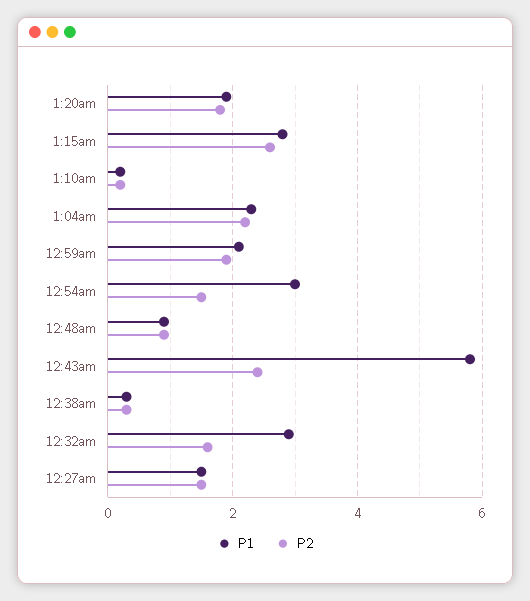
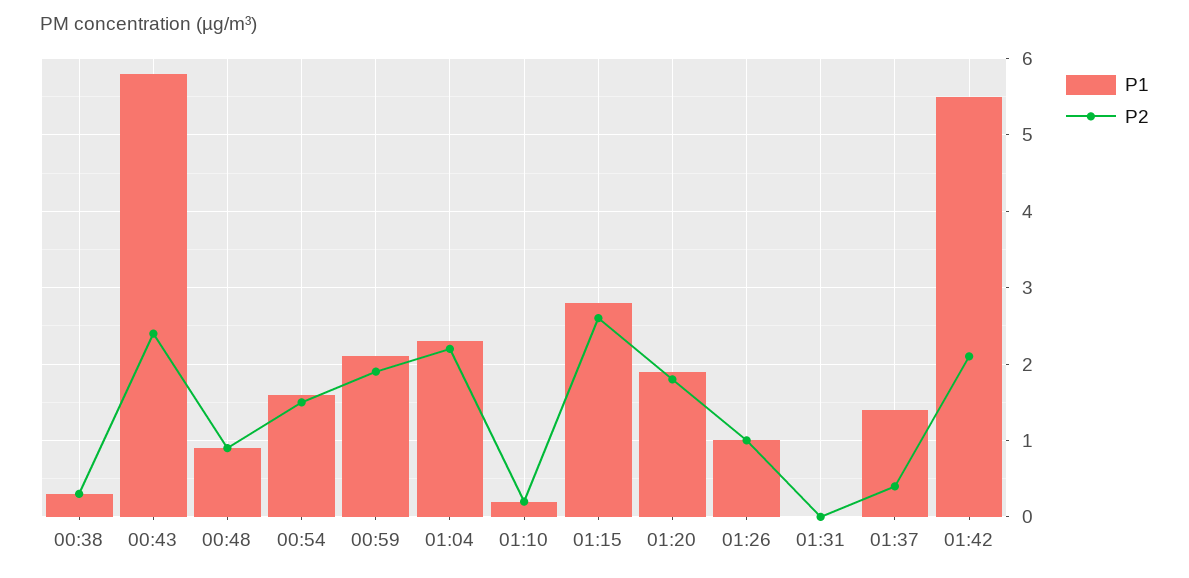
P1, 12:54am: 3 -> 1.6
P1, 12:32am: 3 -> none
P2, 12:32am: 1.5 -> none
P1, 12:27am: 1.5 -> none
P2, 12:27am: 1.5 -> none
P1, 01:26: none -> 1
P2, 01:26: none -> 1
P1, 01:31: none -> 0
P2, 01:31: none -> 0
P1, 01:37: none -> 1.4
P2, 01:37: none -> 0.4
P1, 01:42: none -> 5.5
P2, 01:42: none -> 2.1

